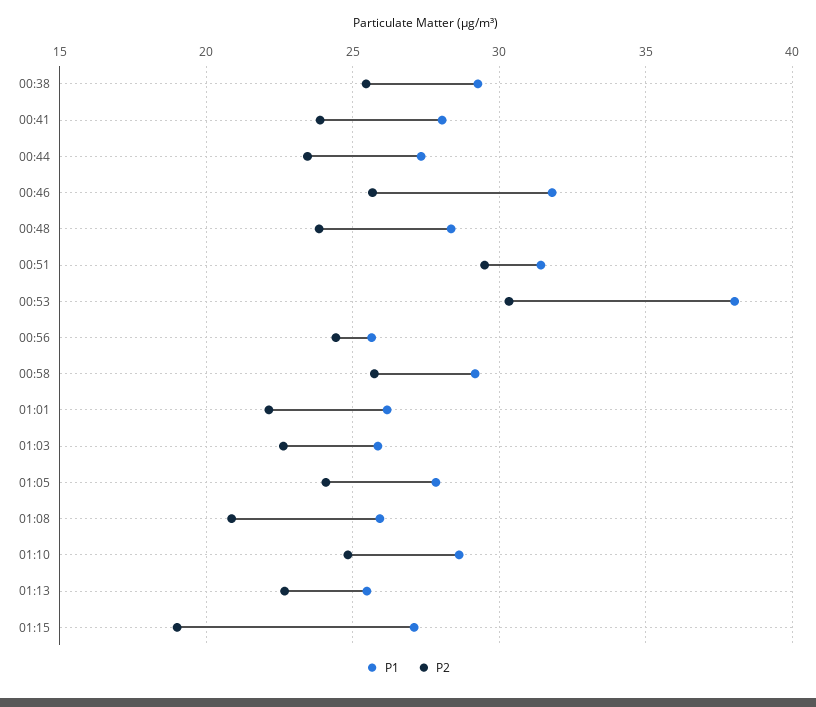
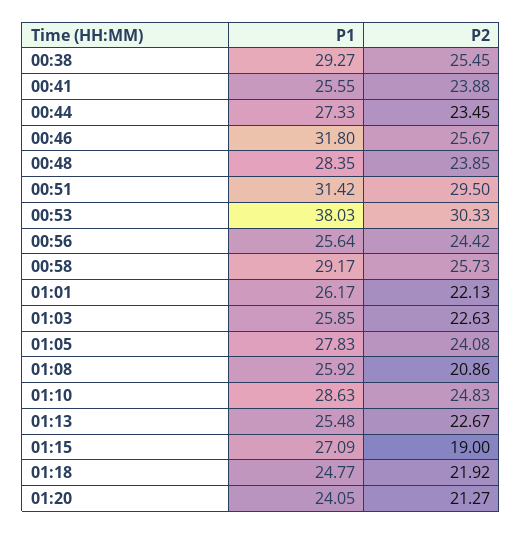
P1, 00:41: 28 -> 25.55
P1, 01:18: none -> 24.77
P2, 01:18: none -> 21.92
P1, 01:20: none -> 24.05
P2, 01:20: none -> 21.27

